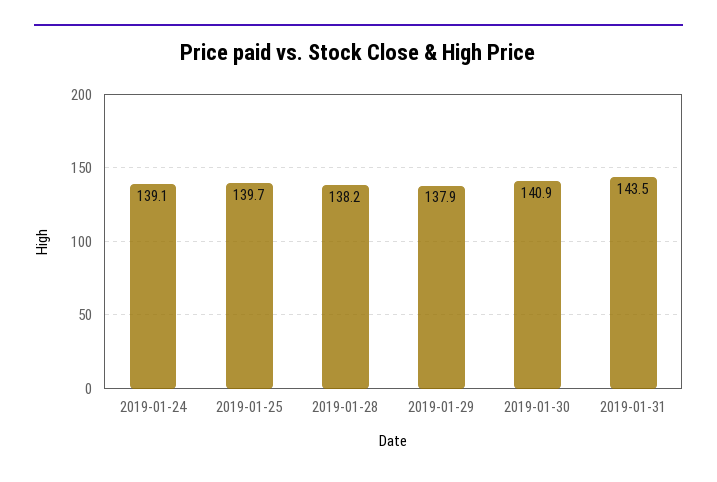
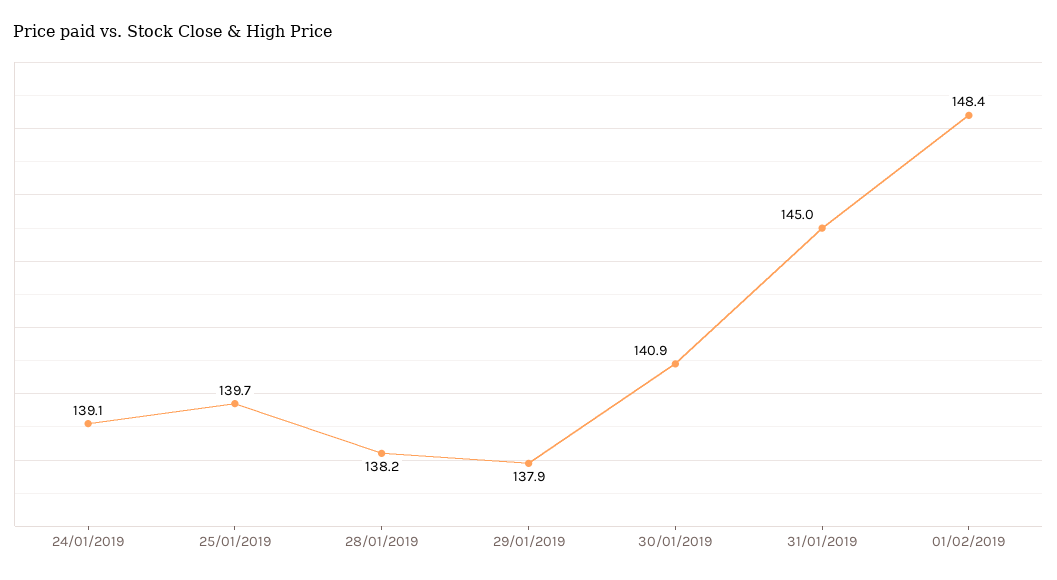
2019-01-31: 143.5 -> 145
01/02/2019: none -> 148.4

